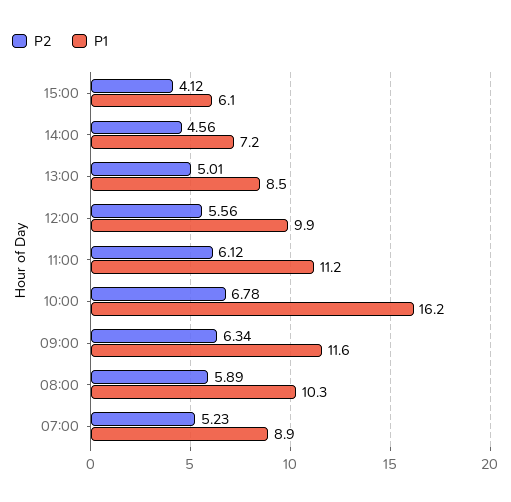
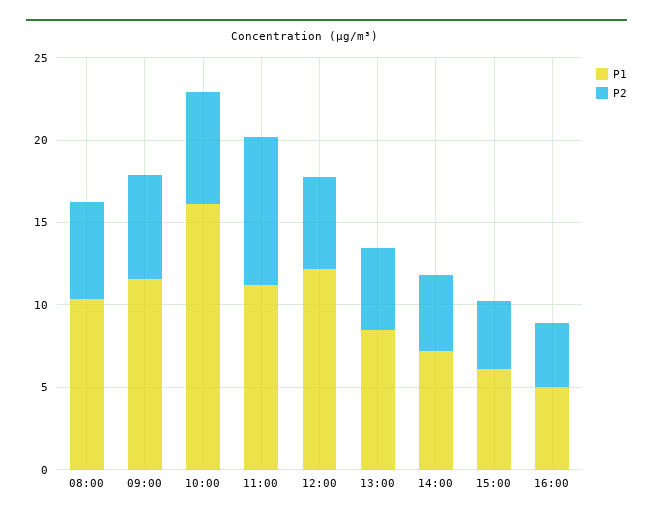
P1, 12:00: 9.9 -> 12
P2, 11:00: 6.12 -> 9
P2, 07:00: 5.23 -> none
P1, 07:00: 8.9 -> none
P1, 16:00: none -> 5
P2, 16:00: none -> 4

